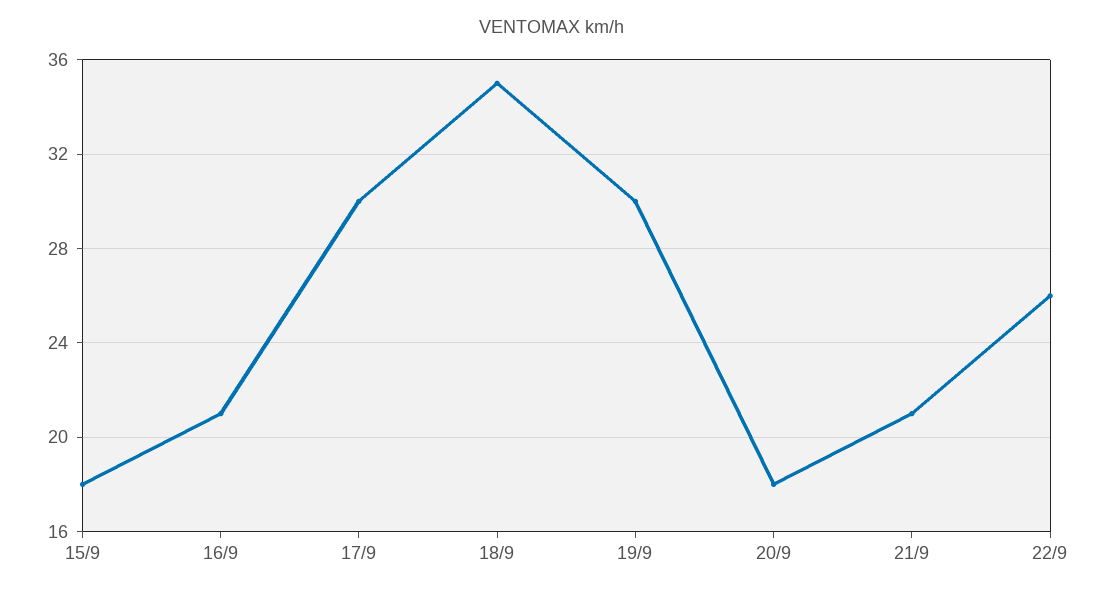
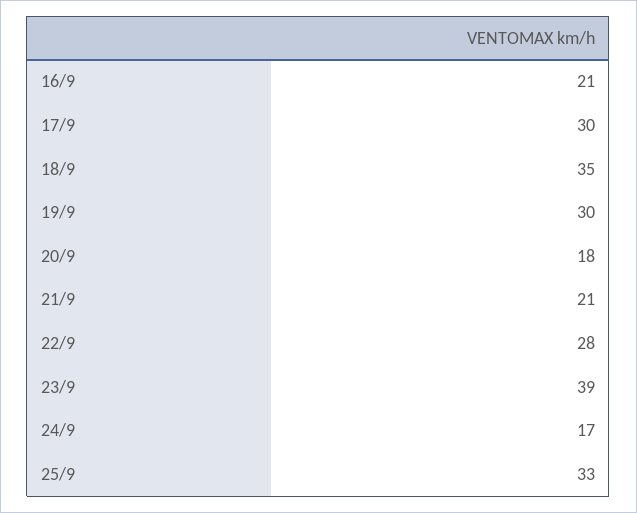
15/9: 18 -> none
22/9: 26 -> 28
23/9: none -> 39
24/9: none -> 17
25/9: none -> 33

